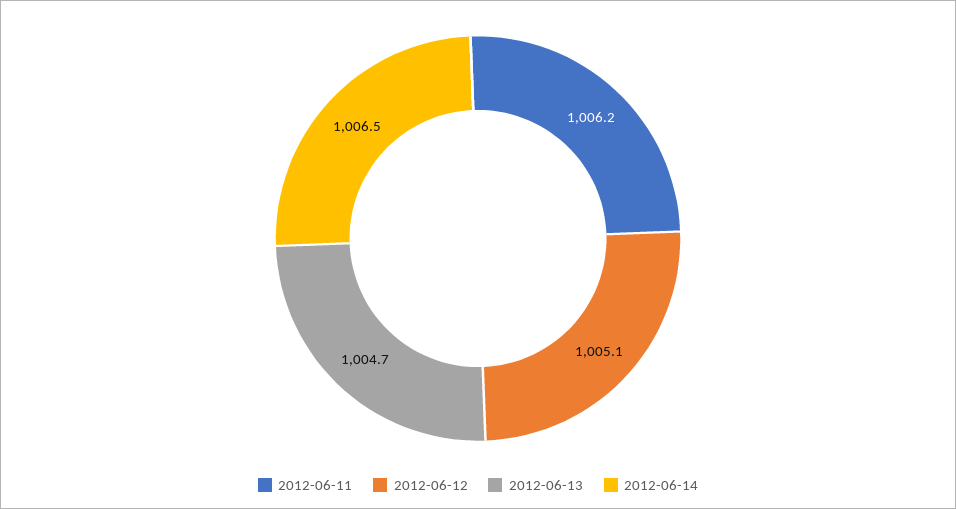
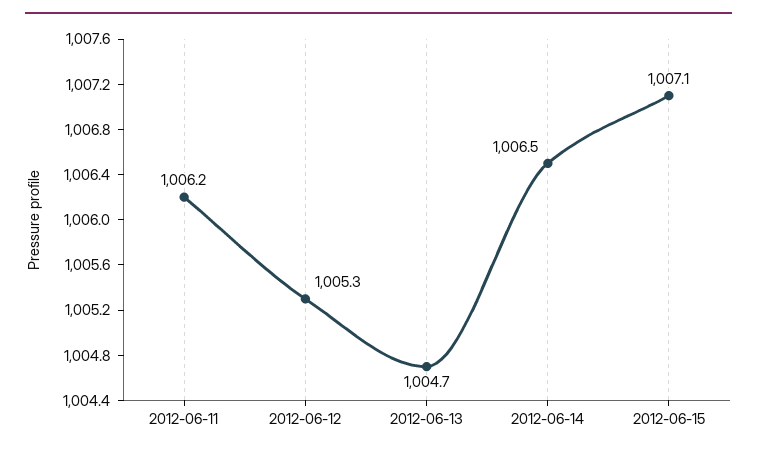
2012-06-12: 1005.1 -> 1005.3
2012-06-15: none -> 1007.1

